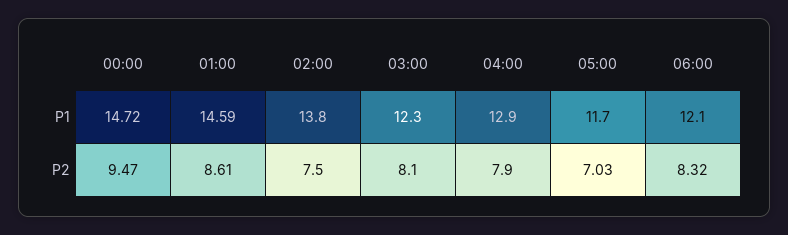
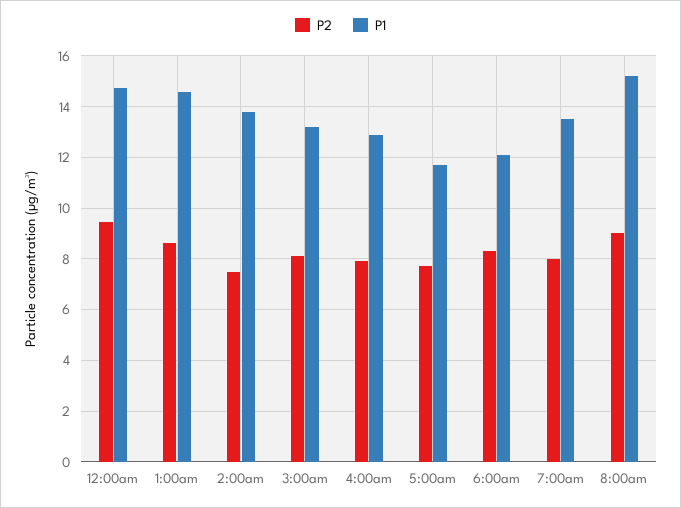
P1, 03:00: 12.3 -> 13.25
P2, 05:00: 7.03 -> 7.75
P2, 7:00am: none -> 8
P1, 7:00am: none -> 13.5
P2, 8:00am: none -> 9
P1, 8:00am: none -> 15.25

